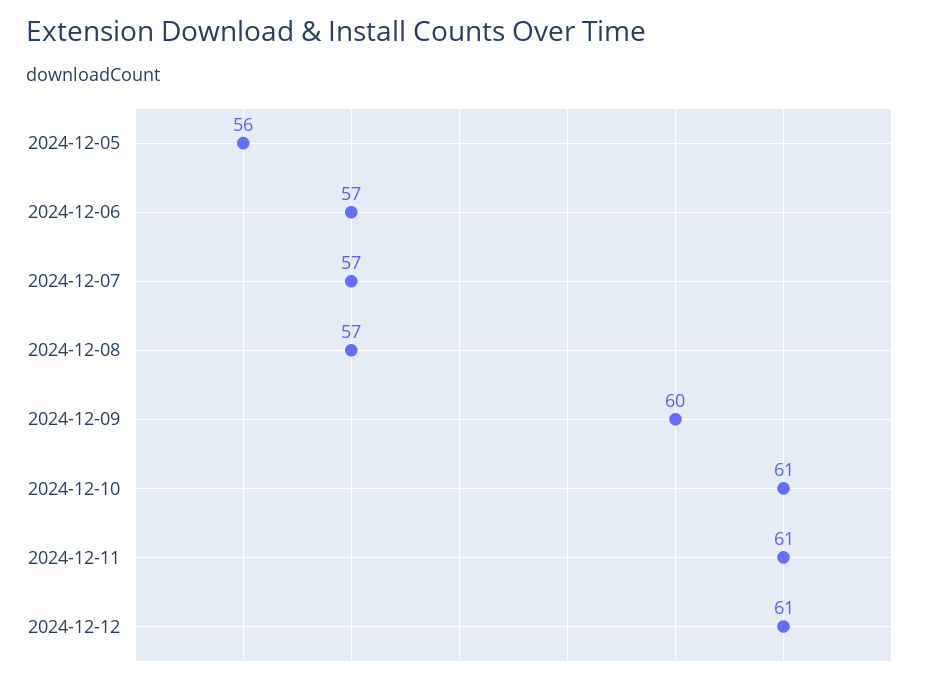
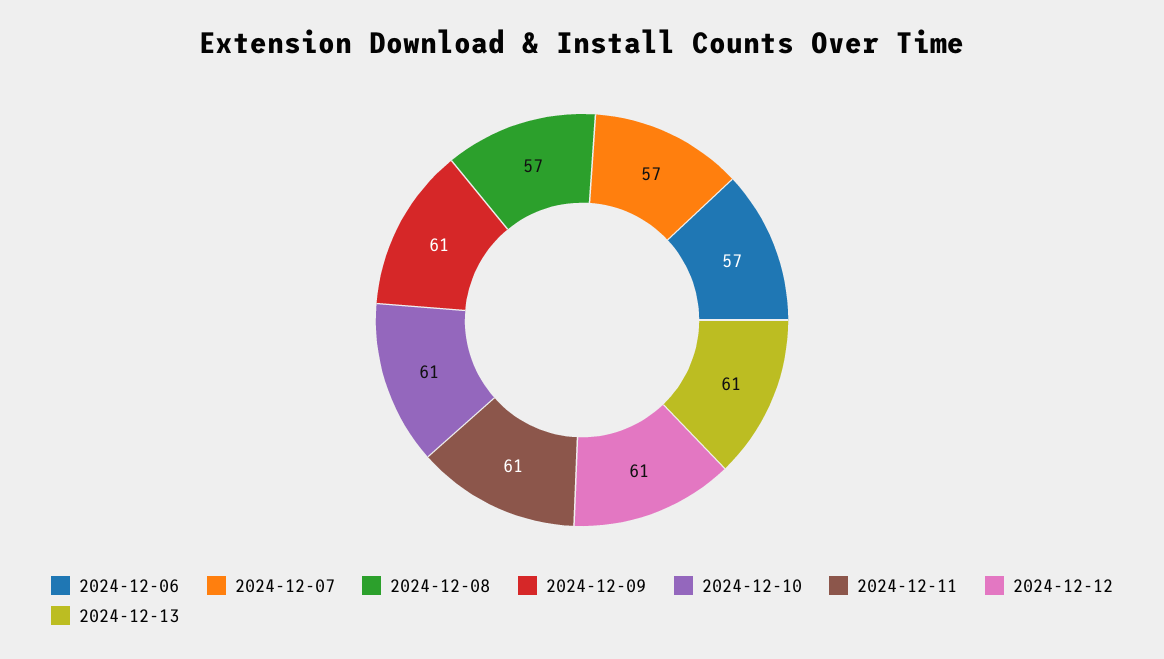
2024-12-05: 56 -> none
2024-12-09: 60 -> 61
2024-12-13: none -> 61

